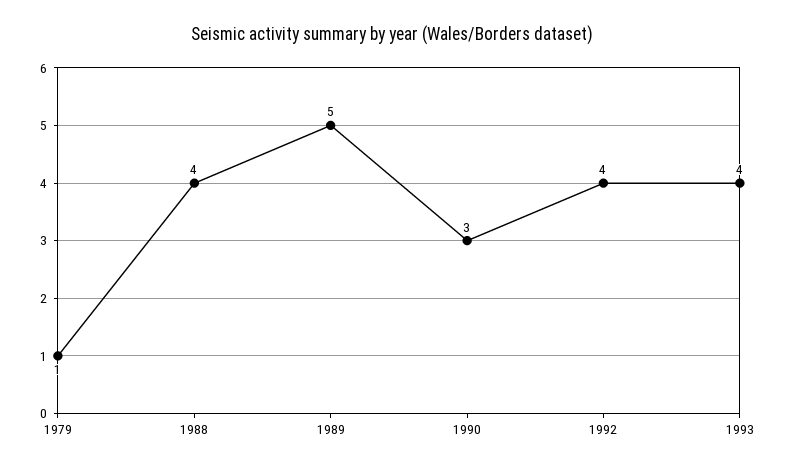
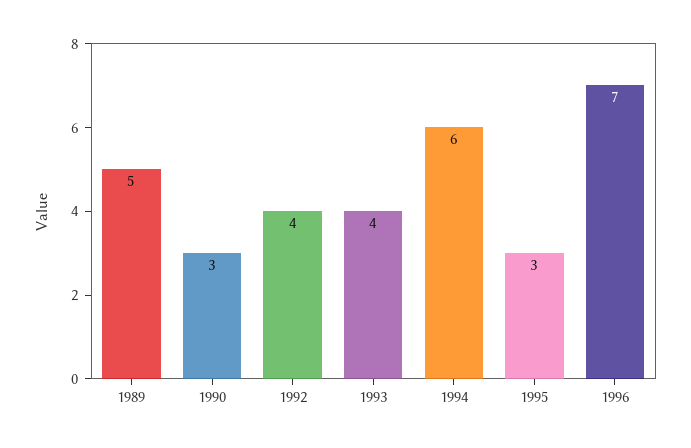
1979: 1 -> none
1988: 4 -> none
1994: none -> 6
1995: none -> 3
1996: none -> 7

